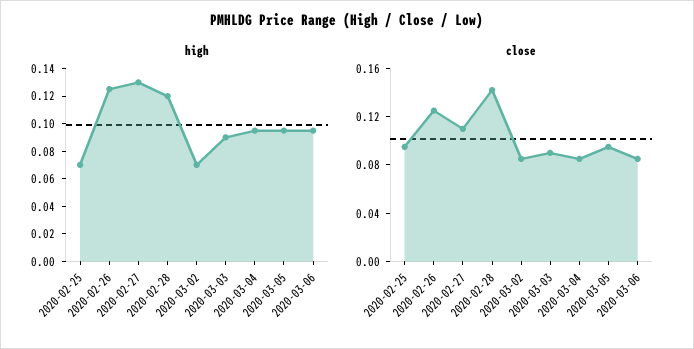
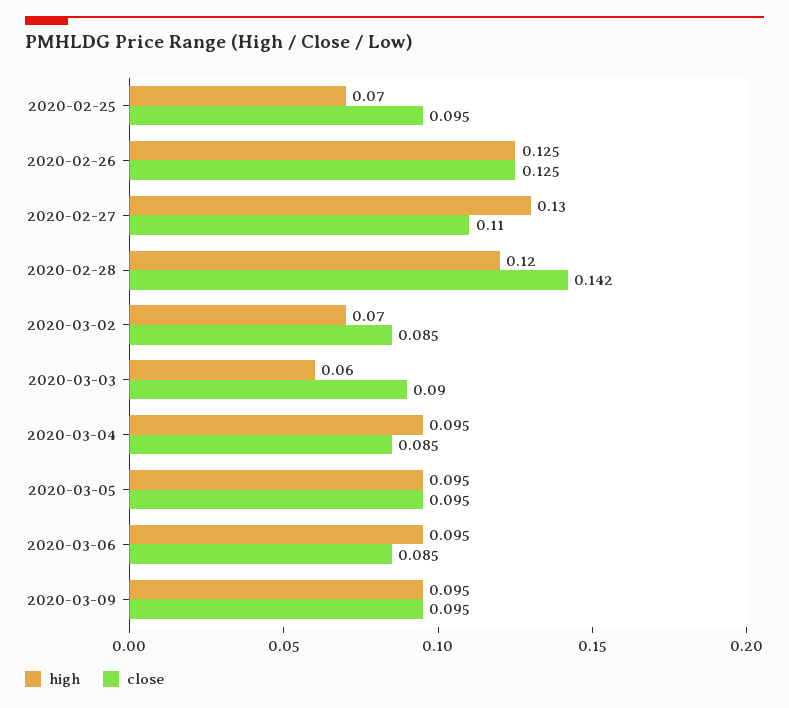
high, 2020-03-03: 0.09 -> 0.06
high, 2020-03-09: none -> 0.095
close, 2020-03-09: none -> 0.095

